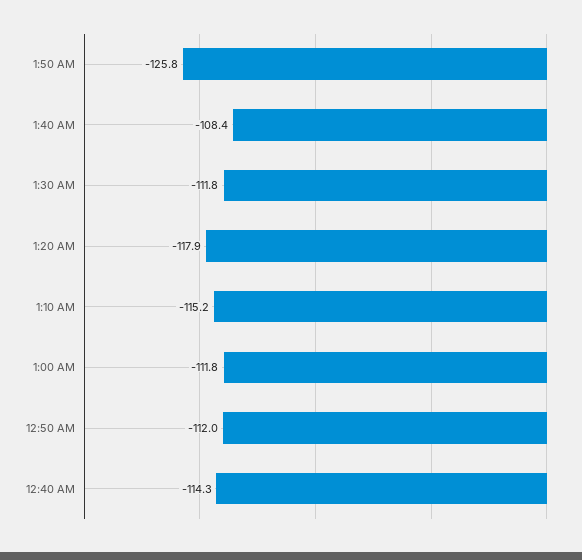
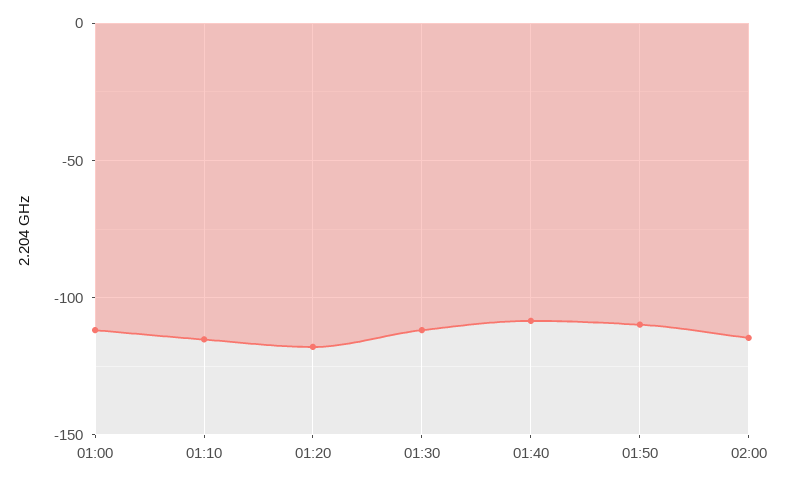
1:50 AM: -125.8 -> -110
12:50 AM: -112 -> none
12:40 AM: -114.3 -> none
02:00: none -> -115

